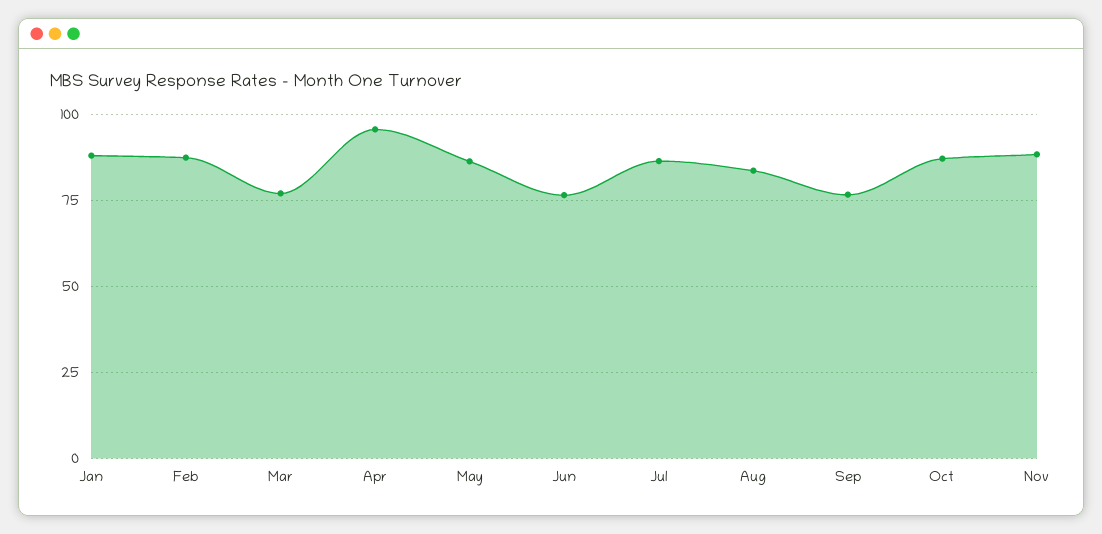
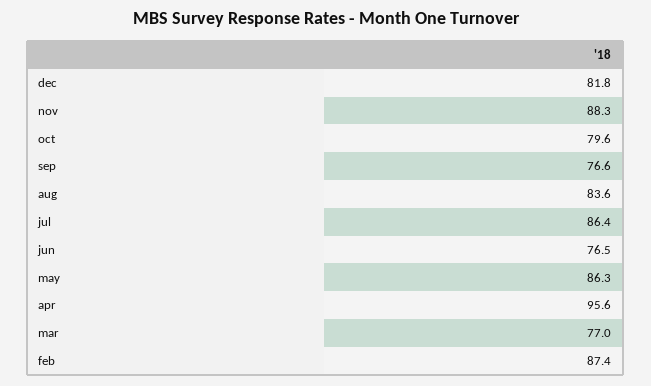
Jan: 87.5 -> none
Oct: 87.5 -> 79.6
dec: none -> 81.8

